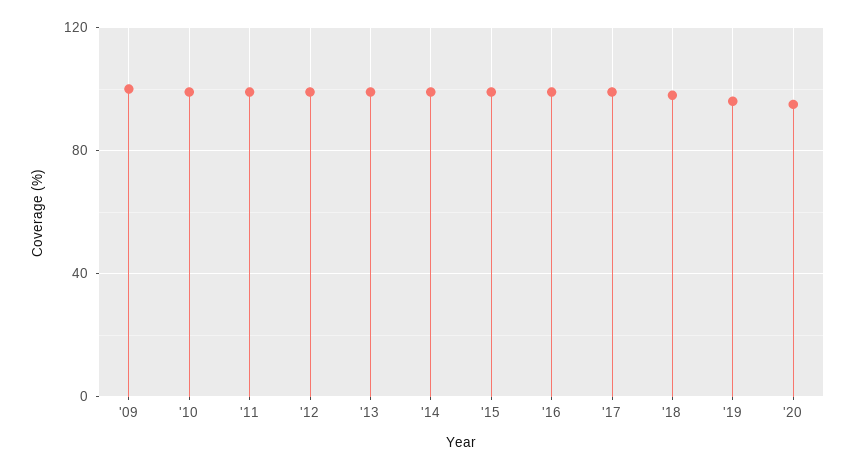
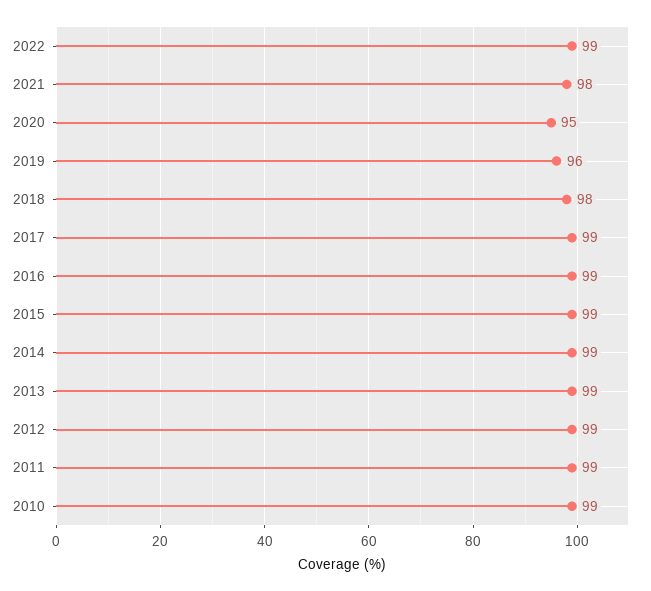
'09: 100 -> none
2022: none -> 99
2021: none -> 98

